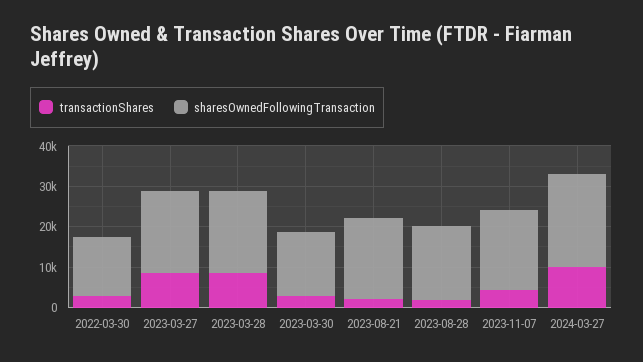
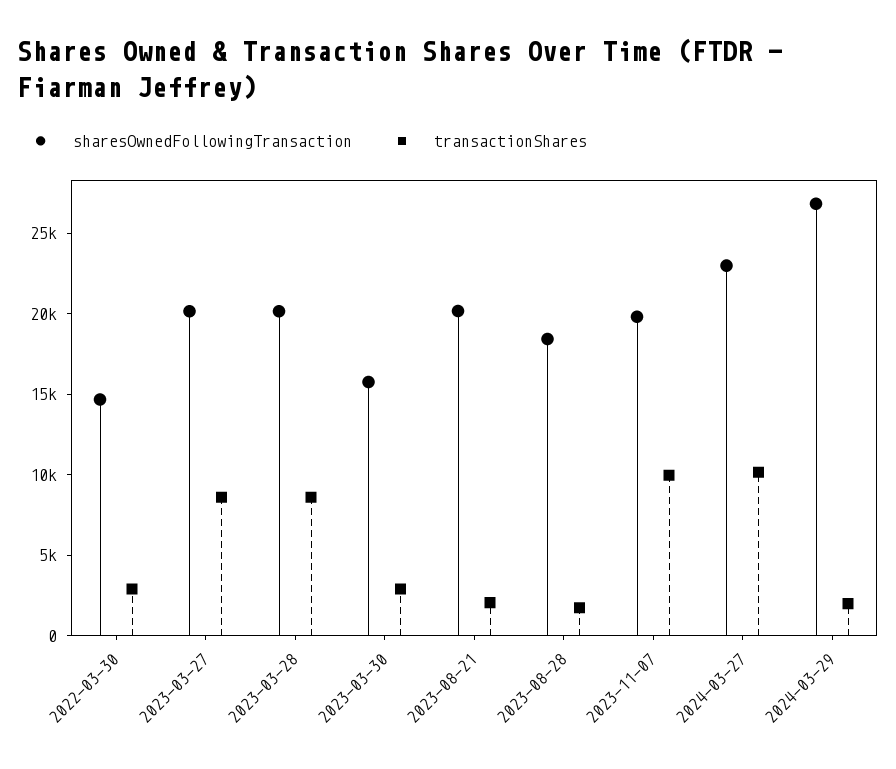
transactionShares, 2023-11-07: 4000 -> 10000
sharesOwnedFollowingTransaction, 2024-03-29: none -> 27000
transactionShares, 2024-03-29: none -> 2000

